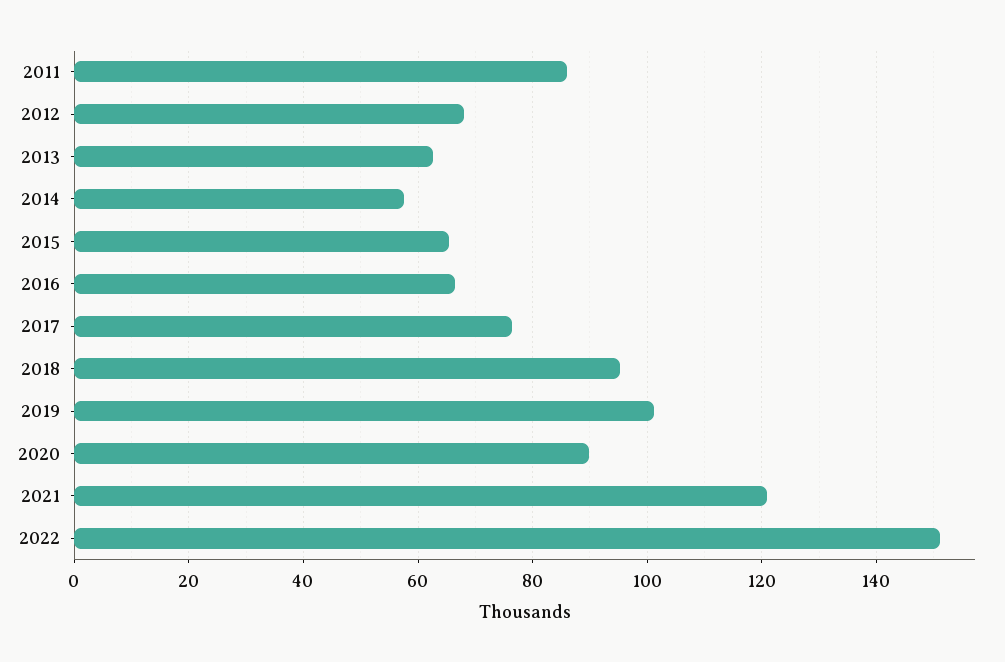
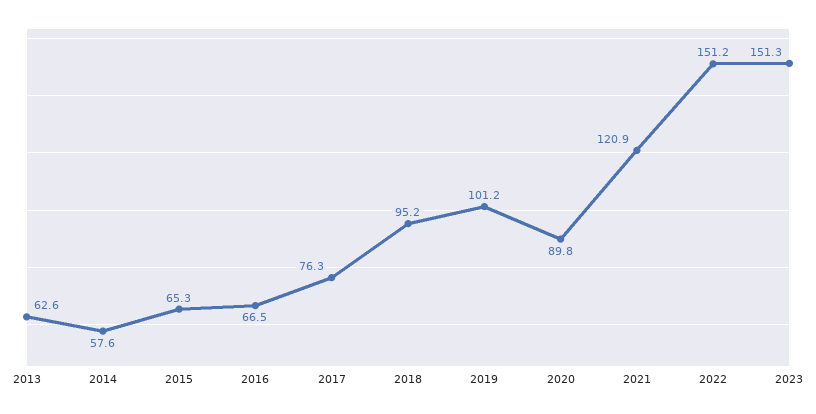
2011: 86 -> none
2012: 68 -> none
2023: none -> 151.3

